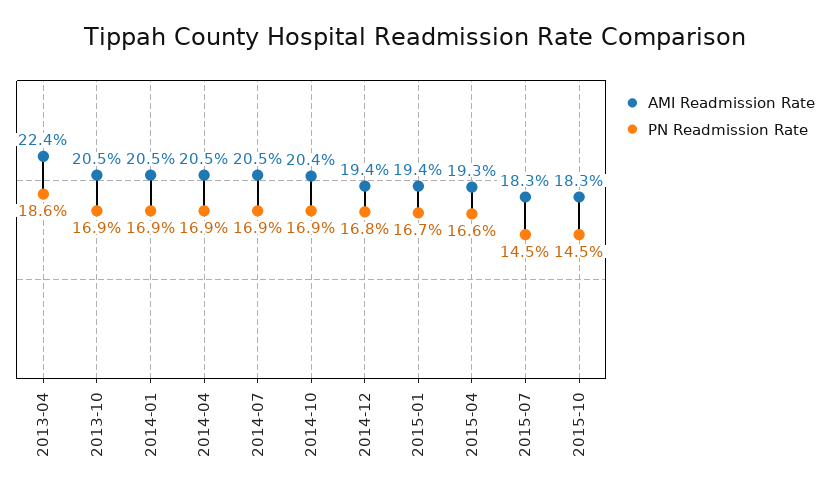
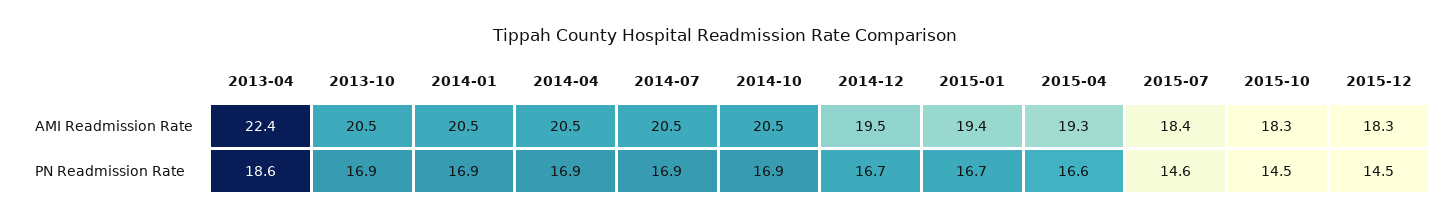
AMI Readmission Rate, 2014-10: 20.4 -> 20.5
AMI Readmission Rate, 2014-12: 19.4 -> 19.5
PN Readmission Rate, 2014-12: 16.8 -> 16.7
AMI Readmission Rate, 2015-07: 18.3 -> 18.4
PN Readmission Rate, 2015-07: 14.5 -> 14.6
AMI Readmission Rate, 2015-12: none -> 18.3
PN Readmission Rate, 2015-12: none -> 14.5

